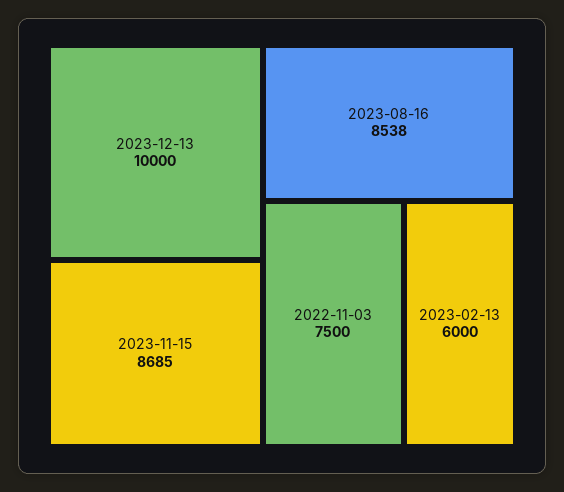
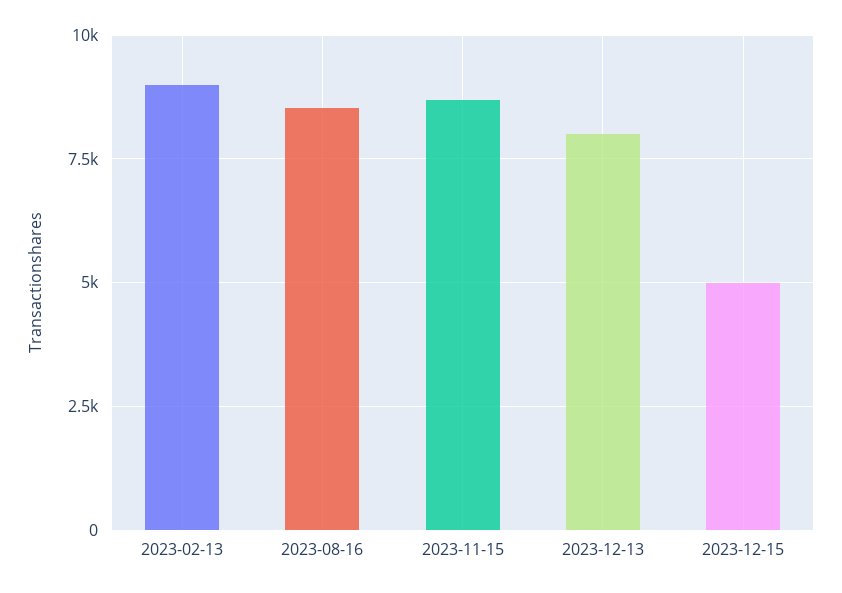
2023-12-13: 10000 -> 8000
2022-11-03: 7500 -> none
2023-02-13: 6000 -> 9000
2023-12-15: none -> 5000

